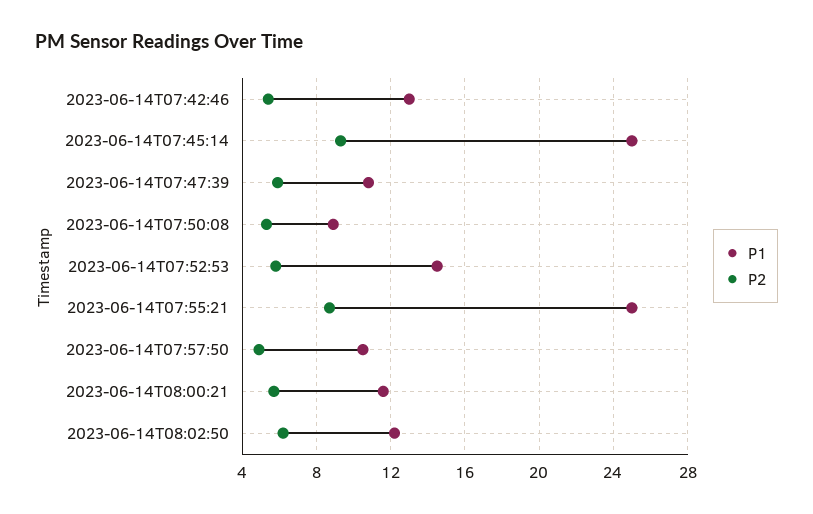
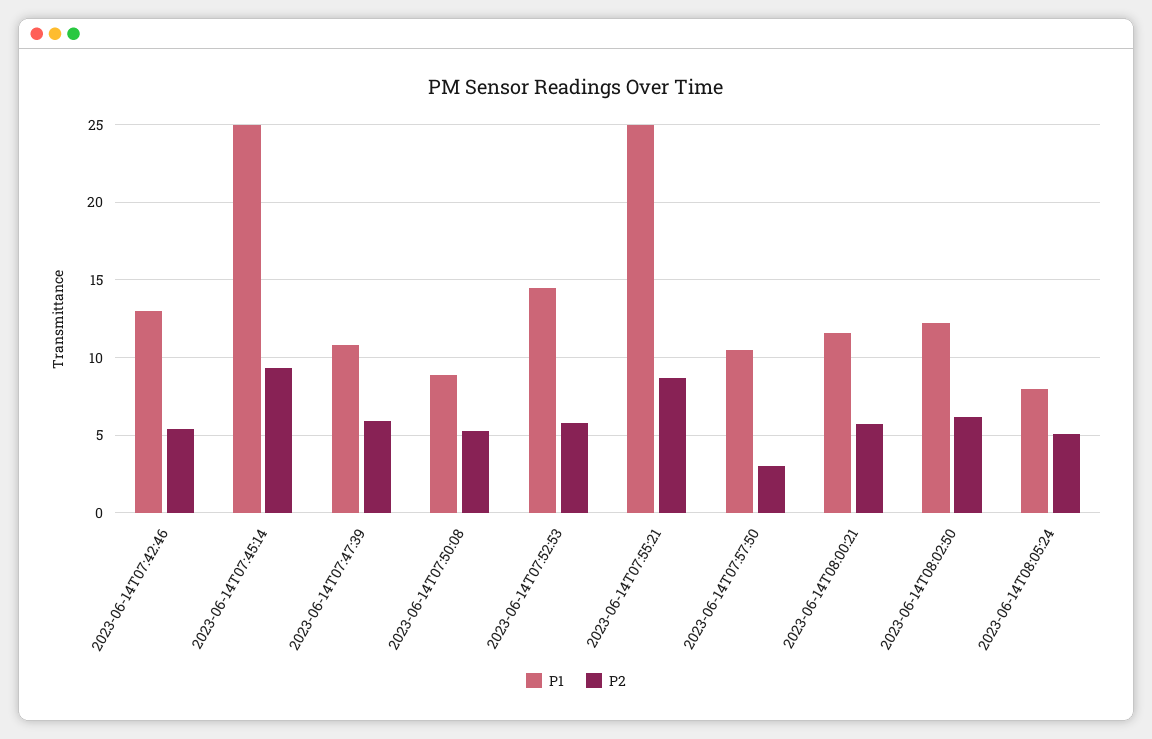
P2, 2023-06-14T07:57:50: 5 -> 3
P1, 2023-06-14T08:05:24: none -> 8
P2, 2023-06-14T08:05:24: none -> 5

